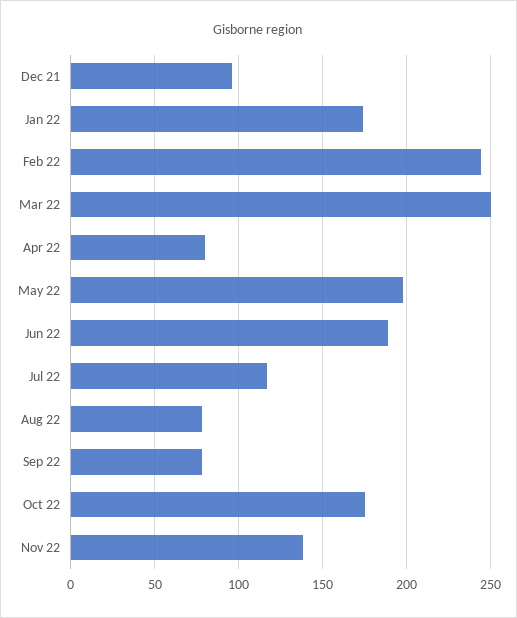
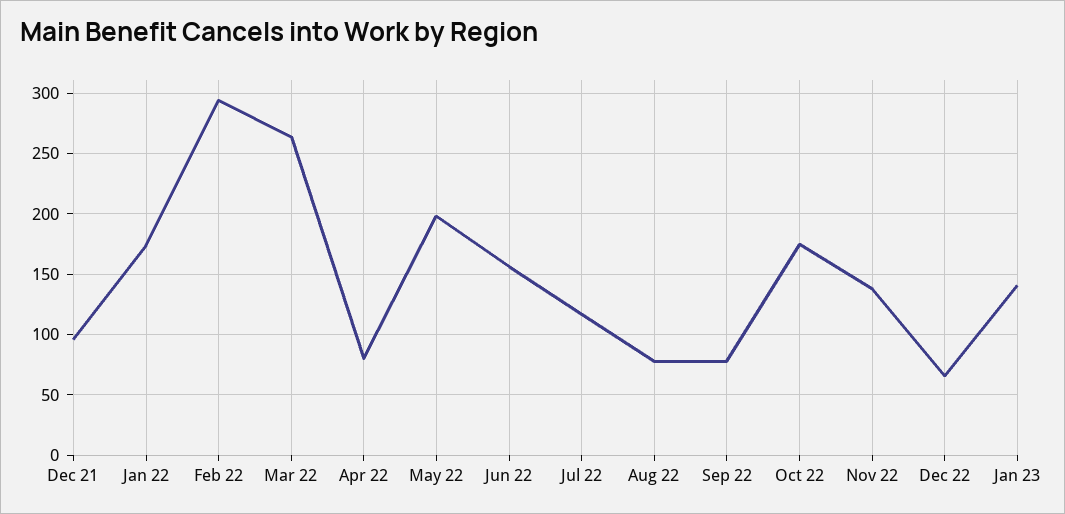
Feb 22: 245 -> 295
Mar 22: 250 -> 265
Jun 22: 190 -> 155
Dec 22: none -> 65
Jan 23: none -> 140

